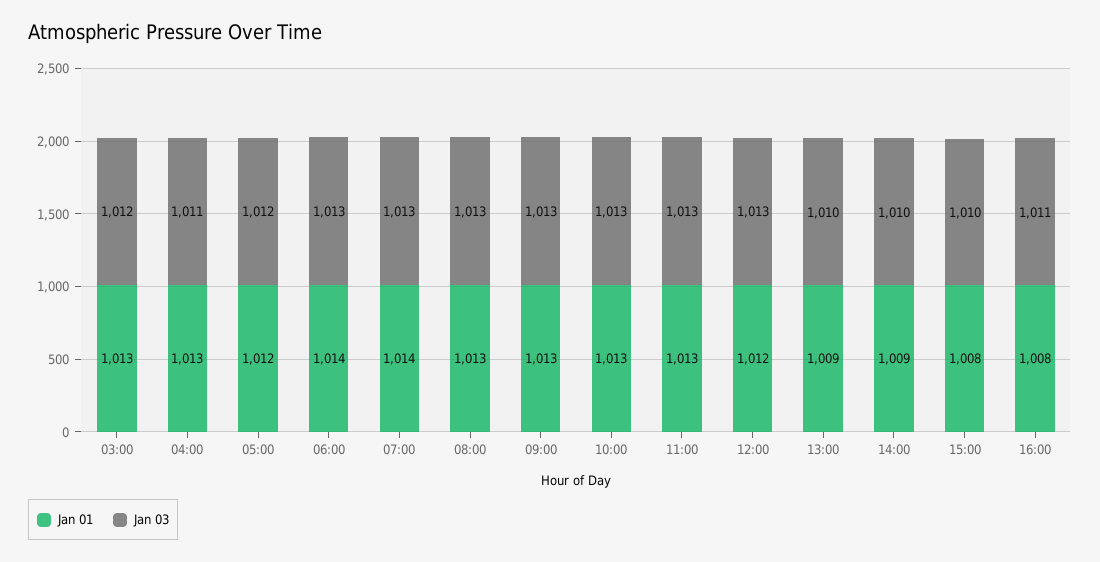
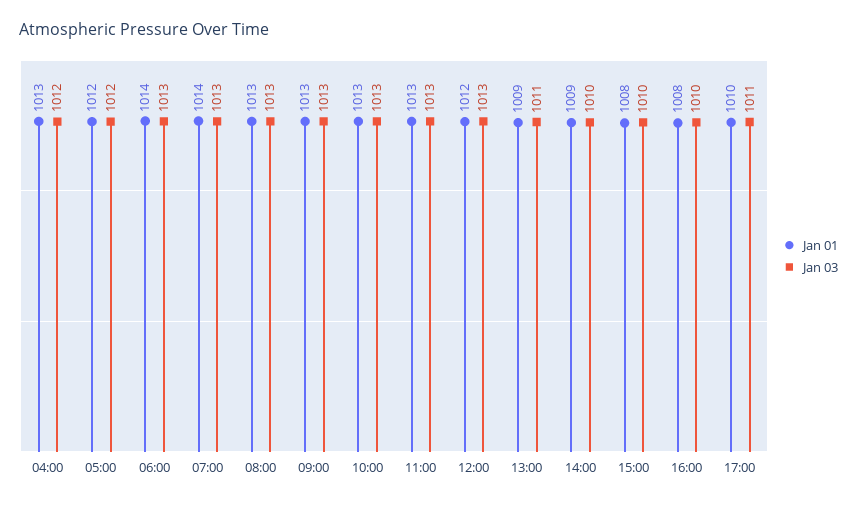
Jan 01, 03:00: 1013 -> none
Jan 03, 03:00: 1012 -> none
Jan 03, 04:00: 1011 -> 1012
Jan 03, 13:00: 1010 -> 1011
Jan 03, 16:00: 1011 -> 1010
Jan 01, 17:00: none -> 1010
Jan 03, 17:00: none -> 1011

